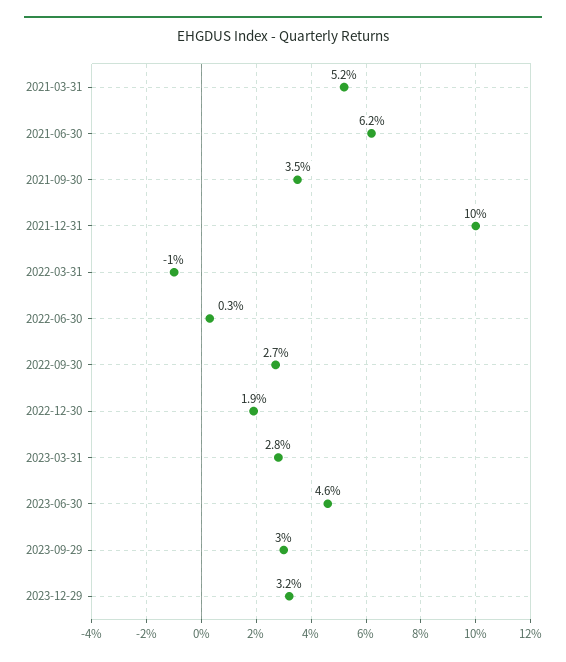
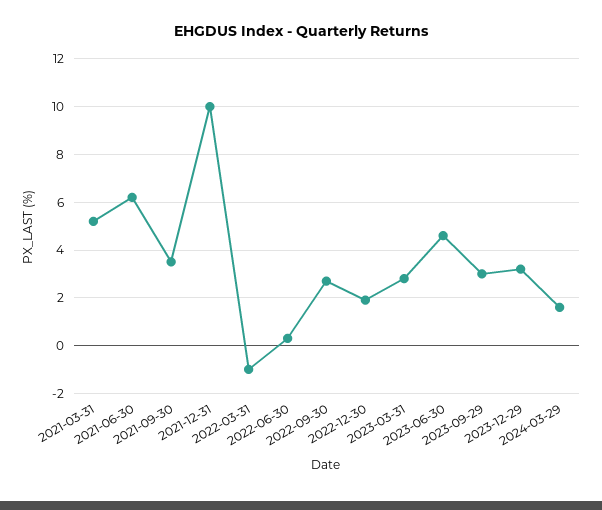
2024-03-29: none -> 1.5

